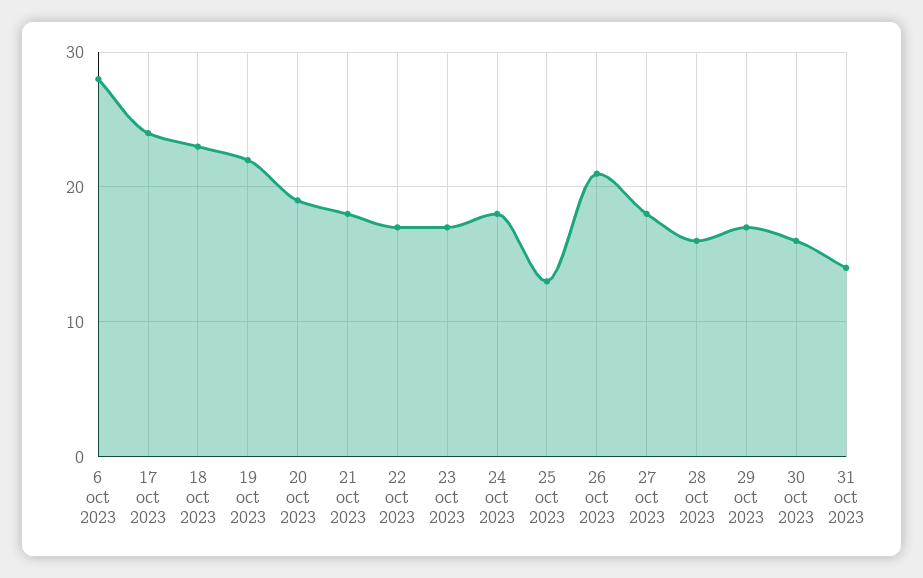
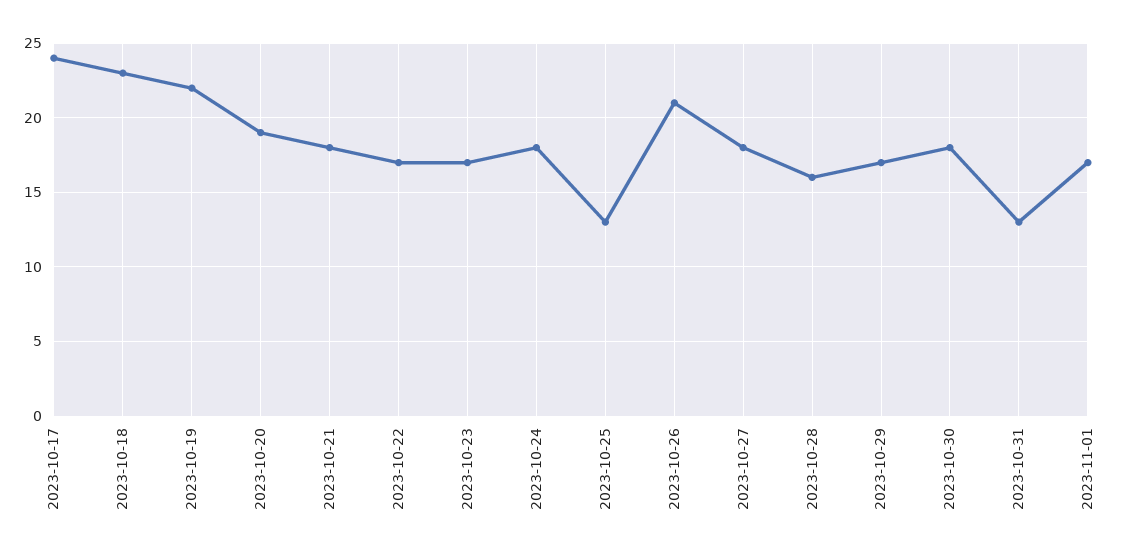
6 oct 2023: 28 -> none
30 oct 2023: 16 -> 18
31 oct 2023: 14 -> 13
2023-11-01: none -> 17

